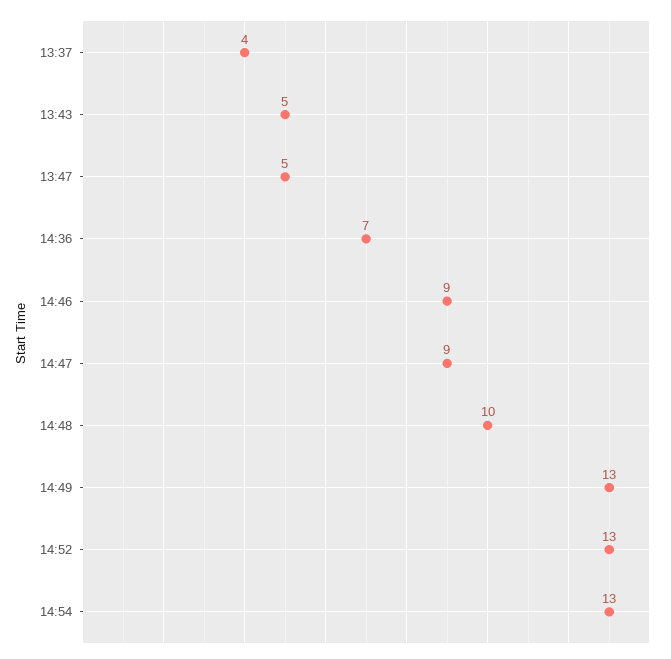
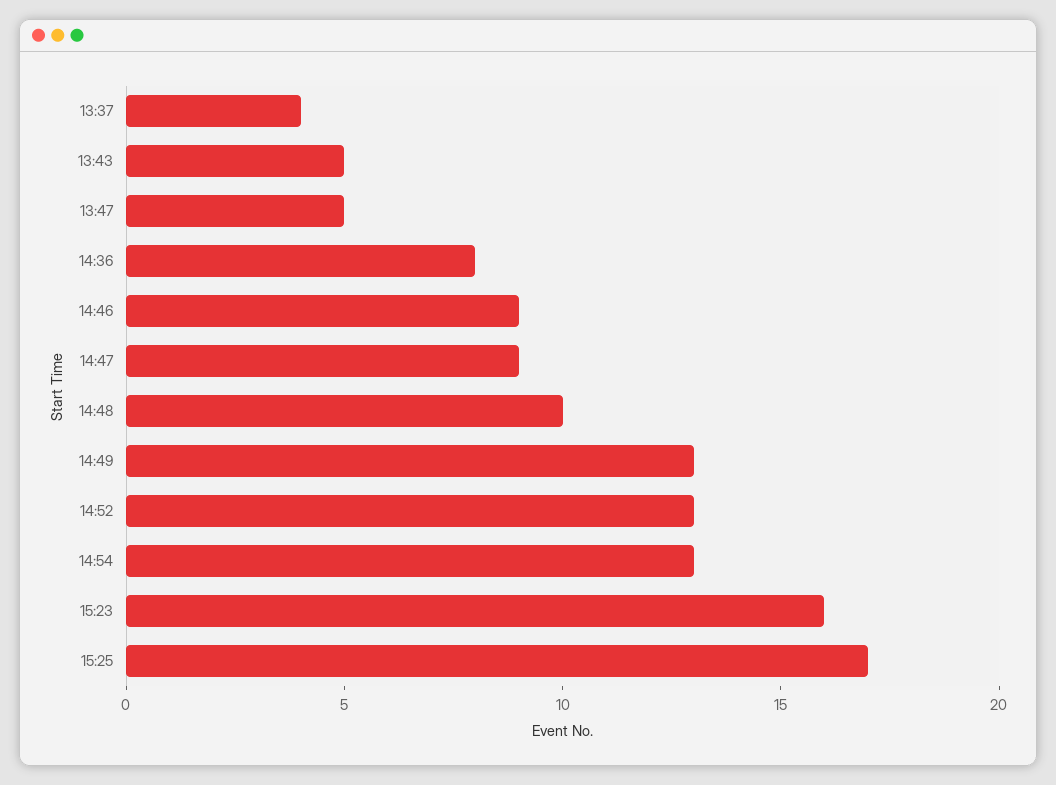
14:36: 7 -> 8
15:23: none -> 16
15:25: none -> 17

